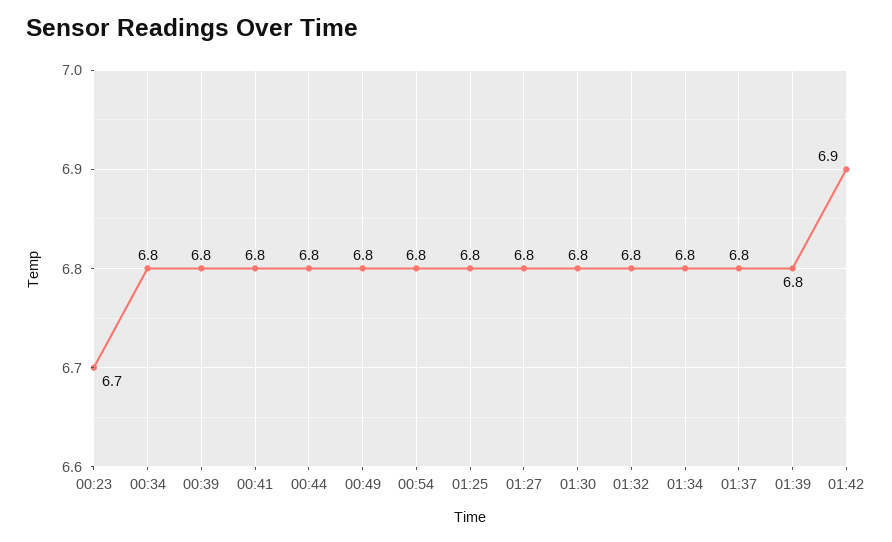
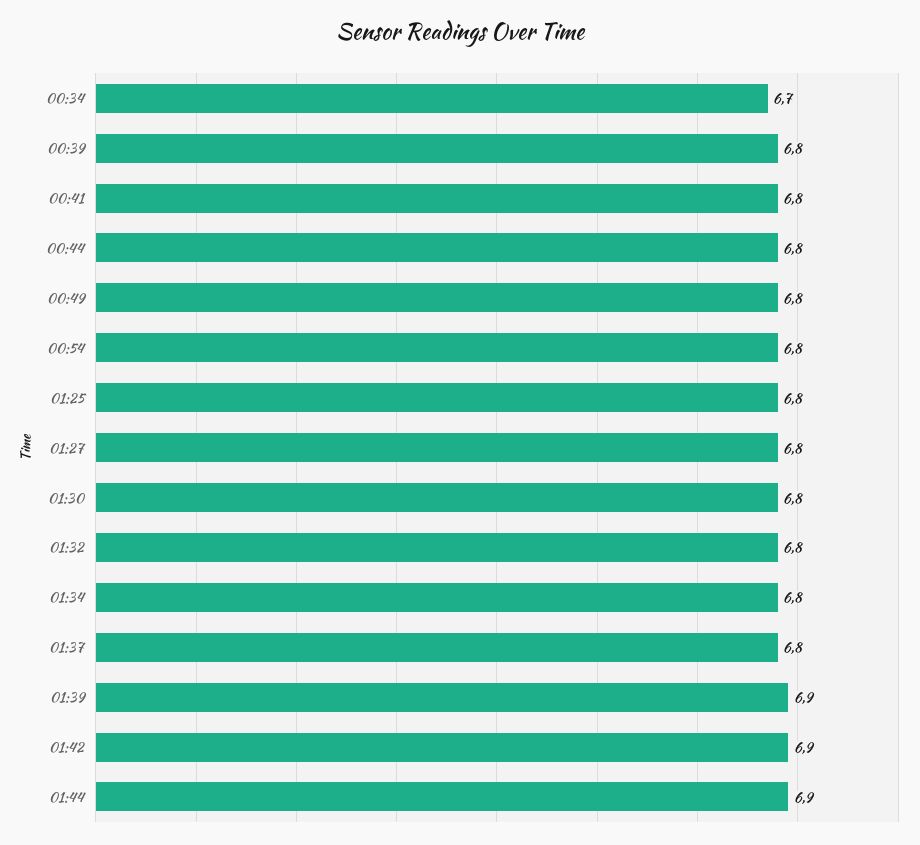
00:23: 6.7 -> none
00:34: 6.8 -> 6.7
01:39: 6.8 -> 6.9
01:44: none -> 6.9

